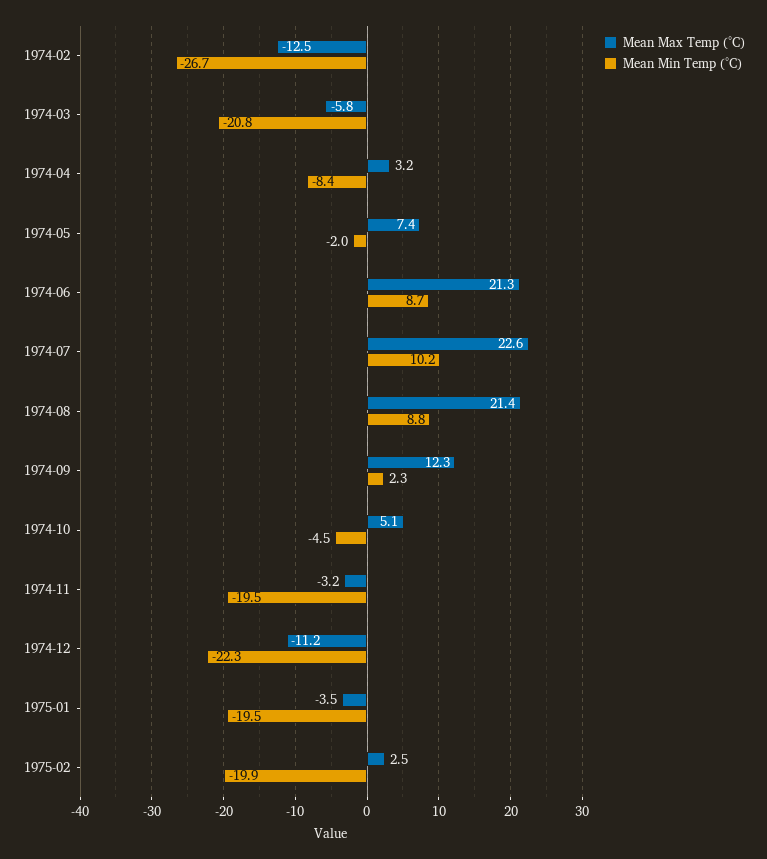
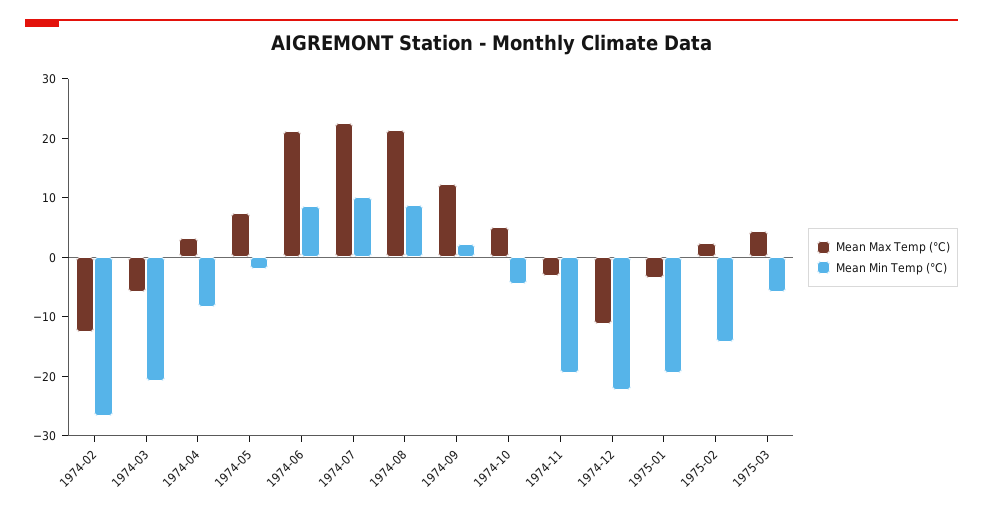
Mean Min Temp (°C), 1975-02: -19.9 -> -14
Mean Max Temp (°C), 1975-03: none -> 4
Mean Min Temp (°C), 1975-03: none -> -6

